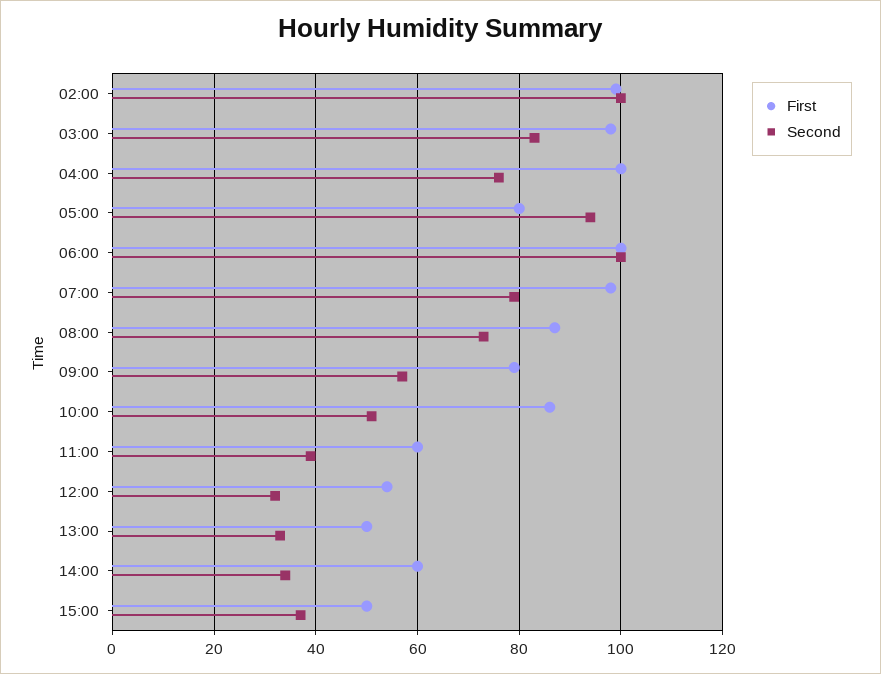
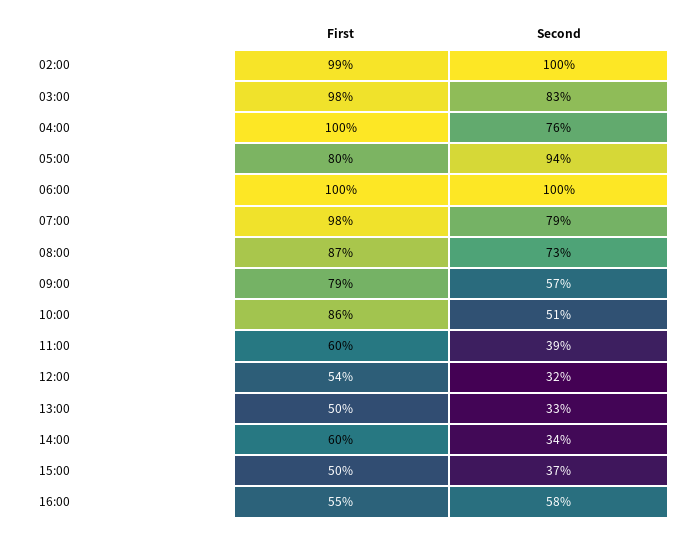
First, 16:00: none -> 55
Second, 16:00: none -> 58

